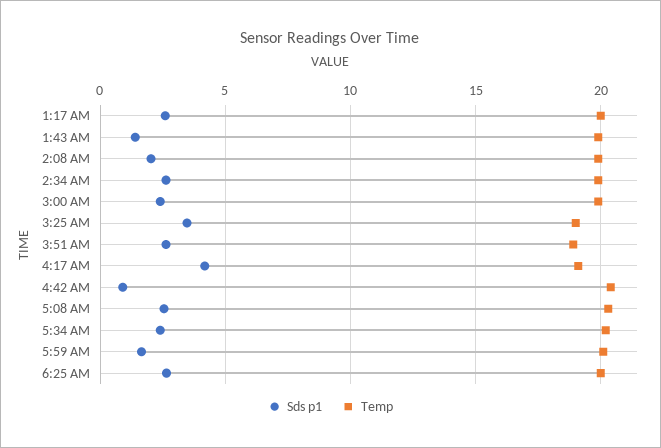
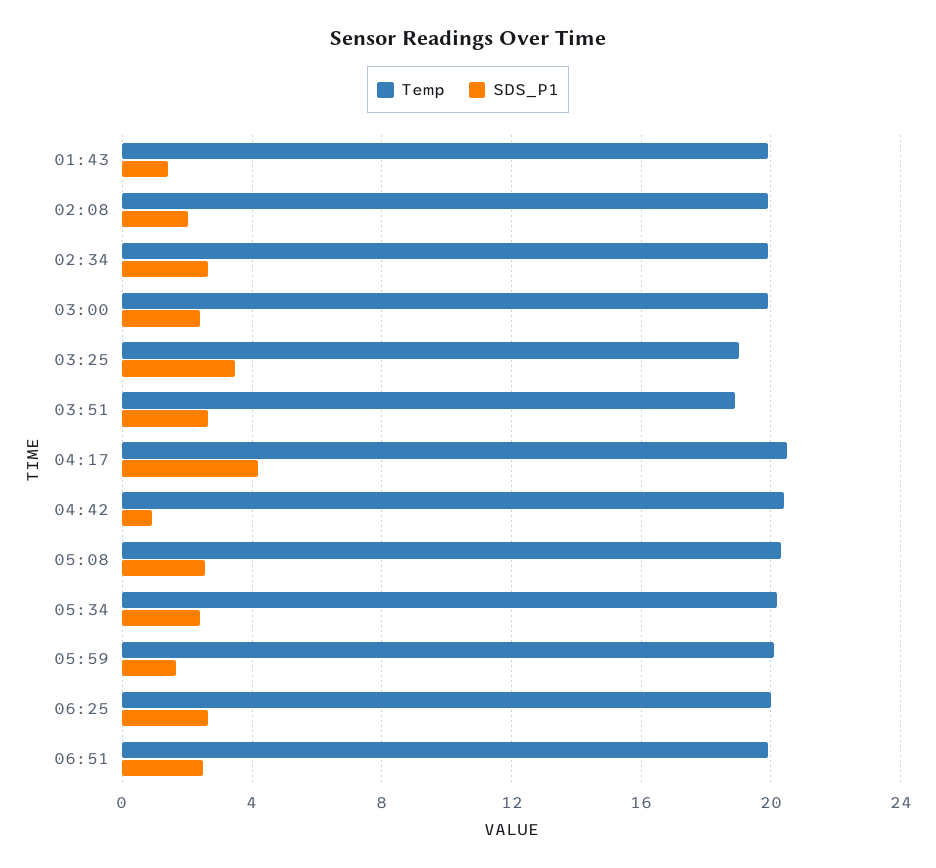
Sds p1, 1:17 AM: 2.5 -> none
Temp, 1:17 AM: 20 -> none
Temp, 4:17 AM: 19 -> 20.5
Temp, 06:51: none -> 20
Sds p1, 06:51: none -> 2.5

